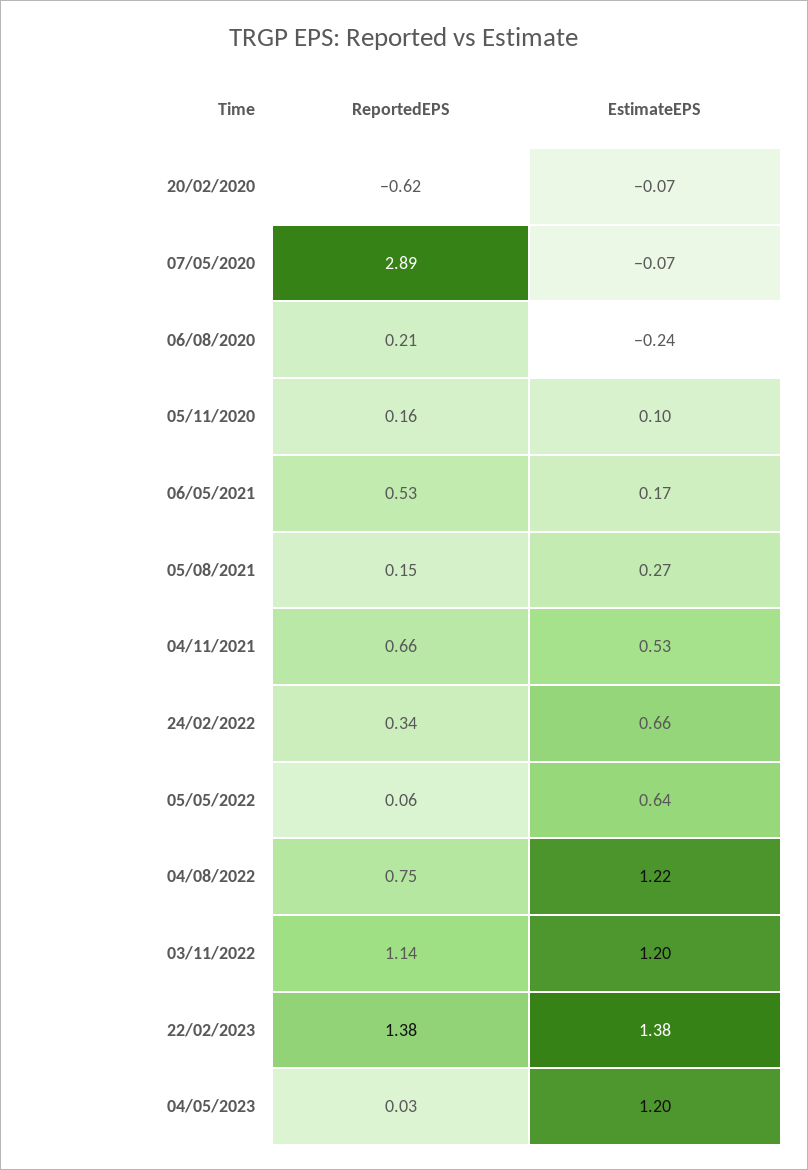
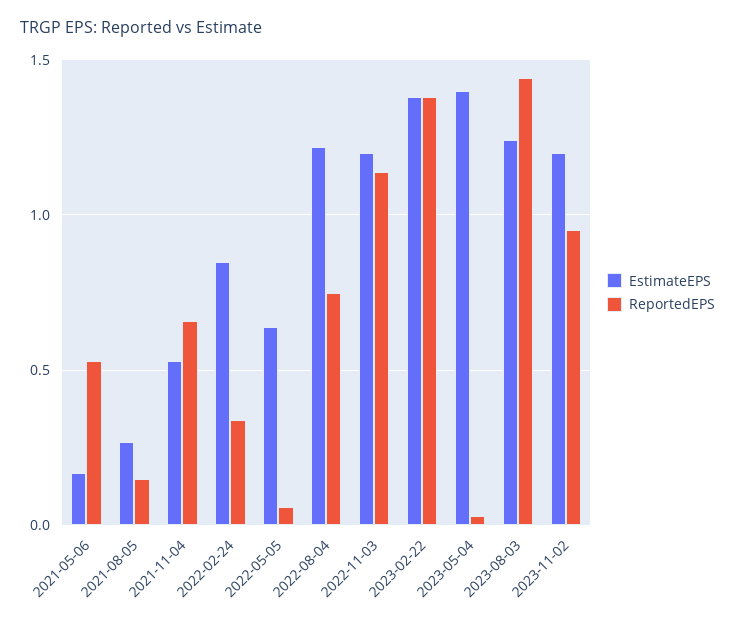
ReportedEPS, 20/02/2020: -0.62 -> none
EstimateEPS, 20/02/2020: -0.07 -> none
ReportedEPS, 07/05/2020: 2.89 -> none
EstimateEPS, 07/05/2020: -0.07 -> none
ReportedEPS, 06/08/2020: 0.21 -> none
EstimateEPS, 06/08/2020: -0.24 -> none
ReportedEPS, 05/11/2020: 0.16 -> none
EstimateEPS, 05/11/2020: 0.1 -> none
EstimateEPS, 24/02/2022: 0.66 -> 0.85
EstimateEPS, 04/05/2023: 1.2 -> 1.4
EstimateEPS, 2023-08-03: none -> 1.25
ReportedEPS, 2023-08-03: none -> 1.45
EstimateEPS, 2023-11-02: none -> 1.2
ReportedEPS, 2023-11-02: none -> 0.95

